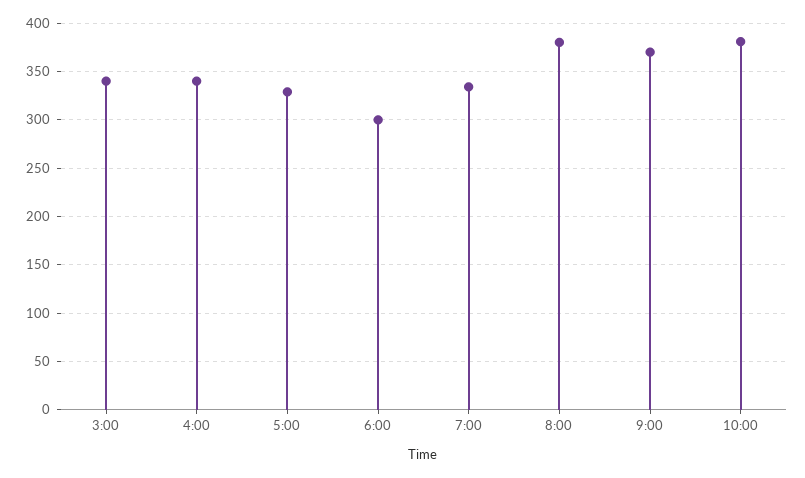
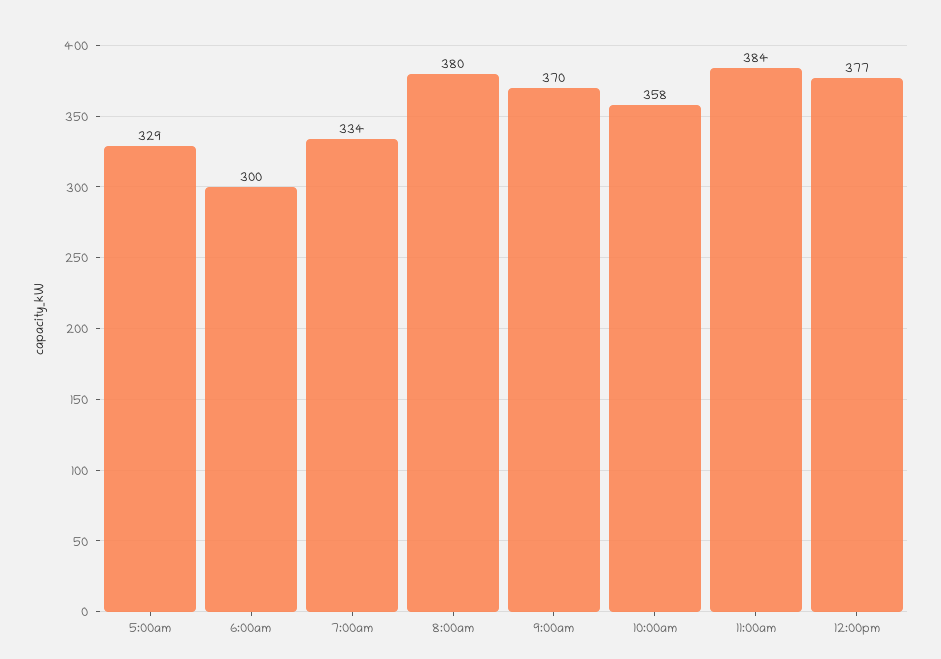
3:00: 340 -> none
4:00: 340 -> none
10:00: 380 -> 358
11:00am: none -> 384
12:00pm: none -> 377

